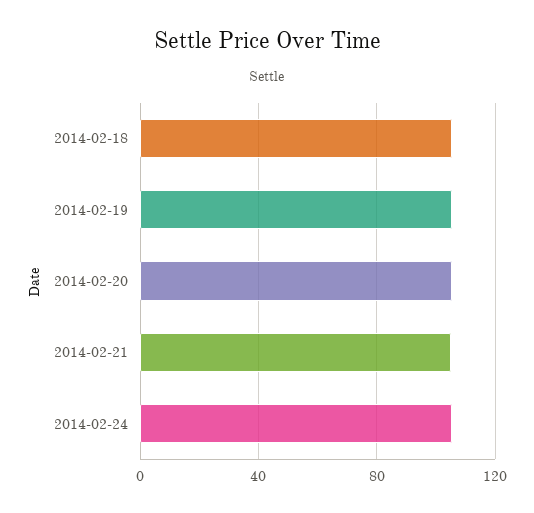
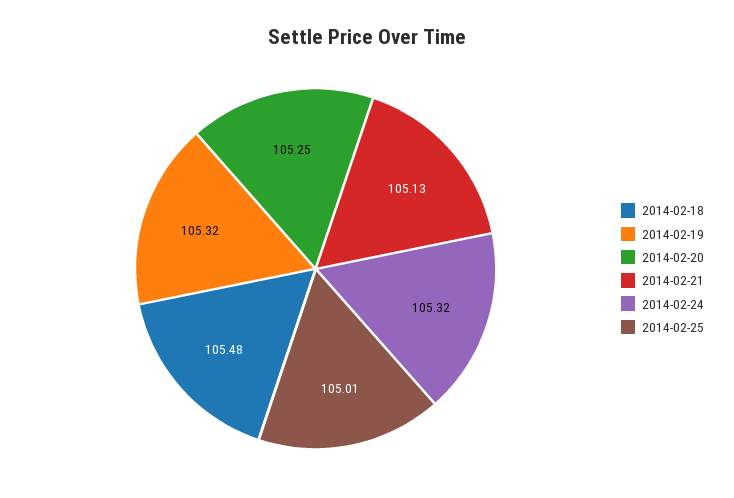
2014-02-25: none -> 105.01

